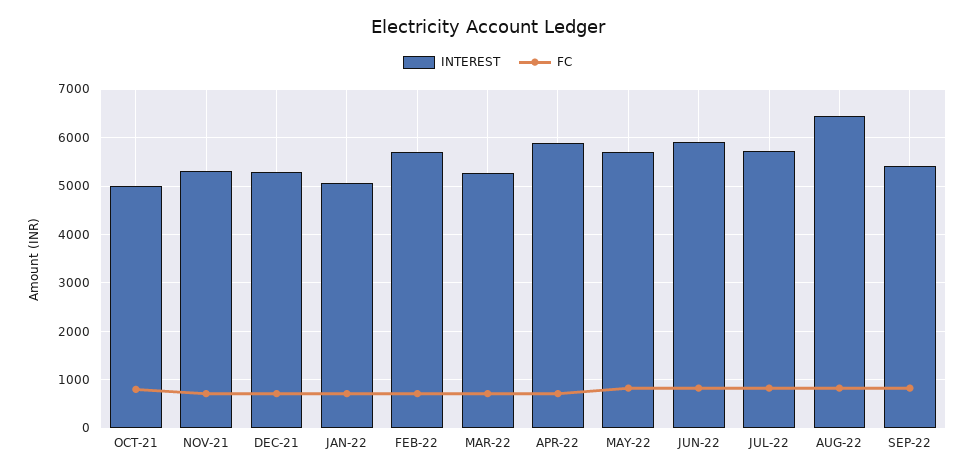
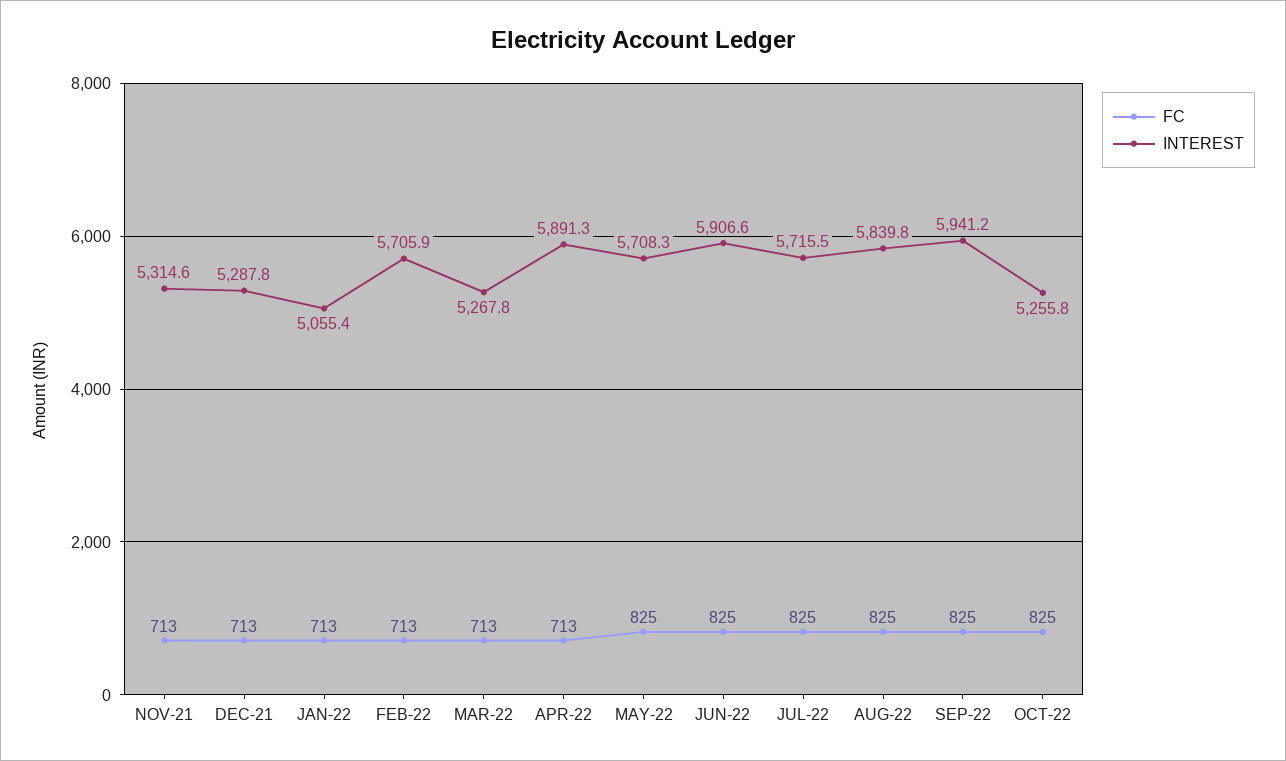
INTEREST, OCT-21: 5000 -> none
FC, OCT-21: 800 -> none
INTEREST, AUG-22: 6400 -> 5839.8
INTEREST, SEP-22: 5400 -> 5941.2
FC, OCT-22: none -> 825
INTEREST, OCT-22: none -> 5255.8

